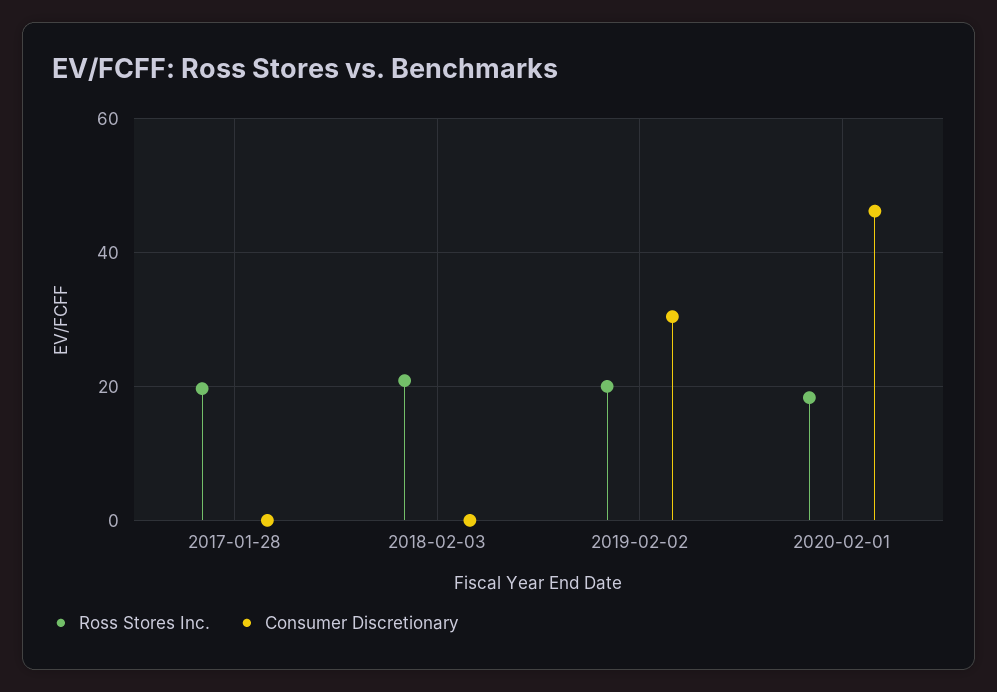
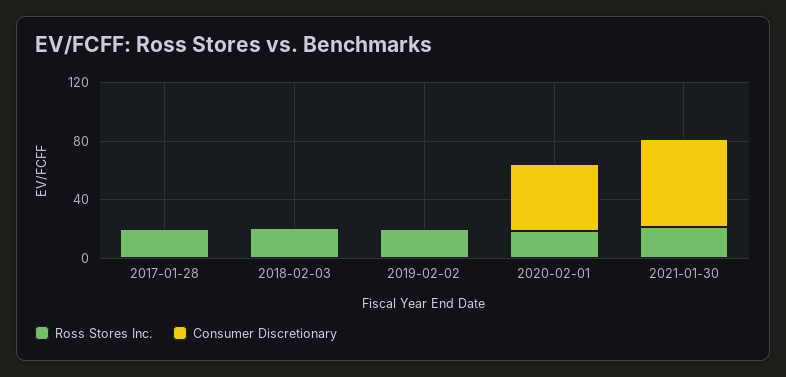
Consumer Discretionary, 2019-02-02: 30 -> 0
Ross Stores Inc., 2021-01-30: none -> 20
Consumer Discretionary, 2021-01-30: none -> 60

